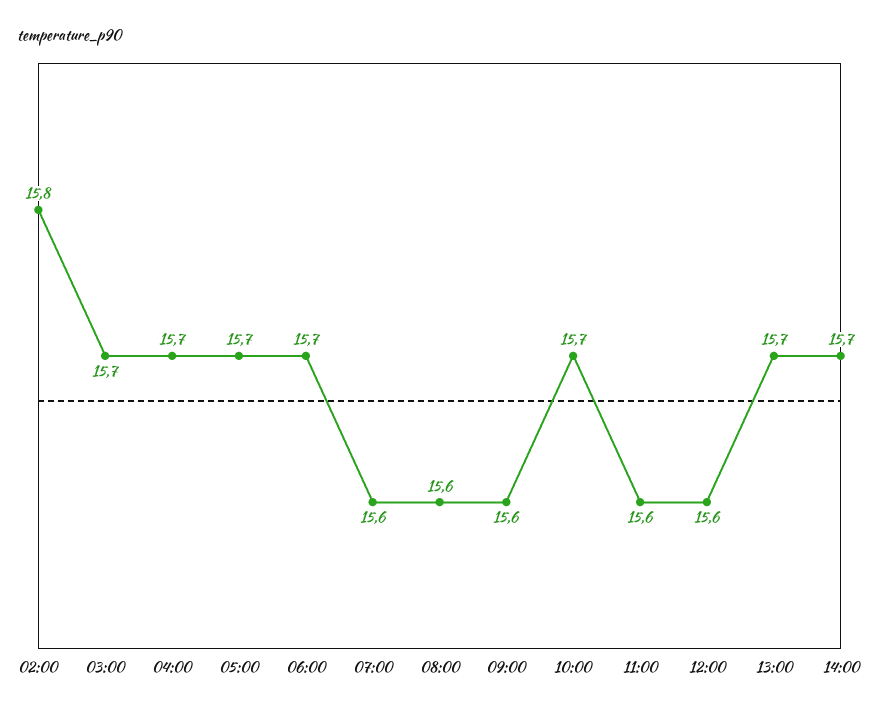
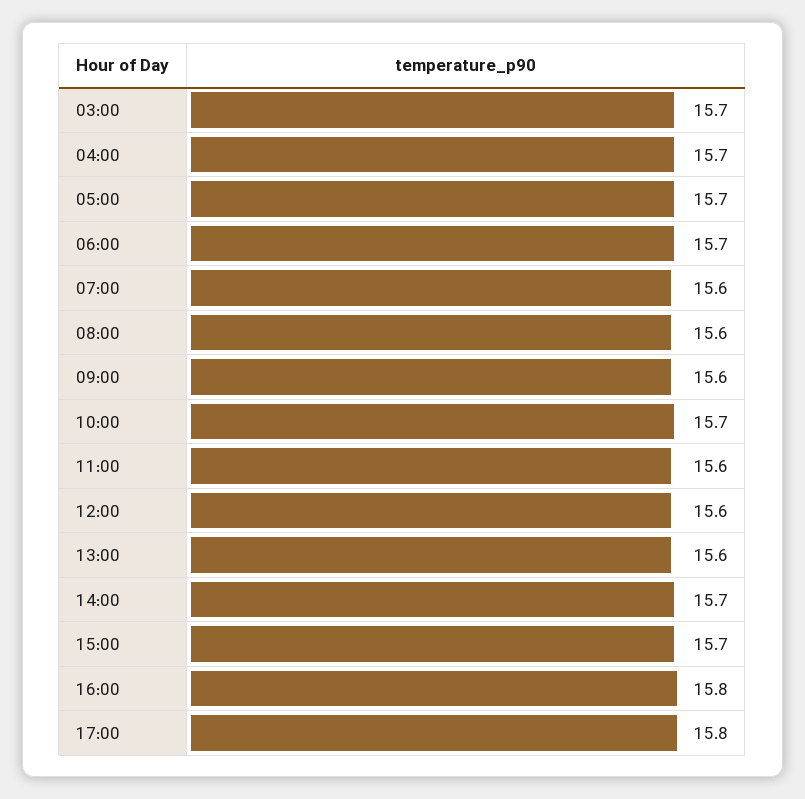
02:00: 15.8 -> none
13:00: 15.7 -> 15.6
15:00: none -> 15.7
16:00: none -> 15.8
17:00: none -> 15.8

